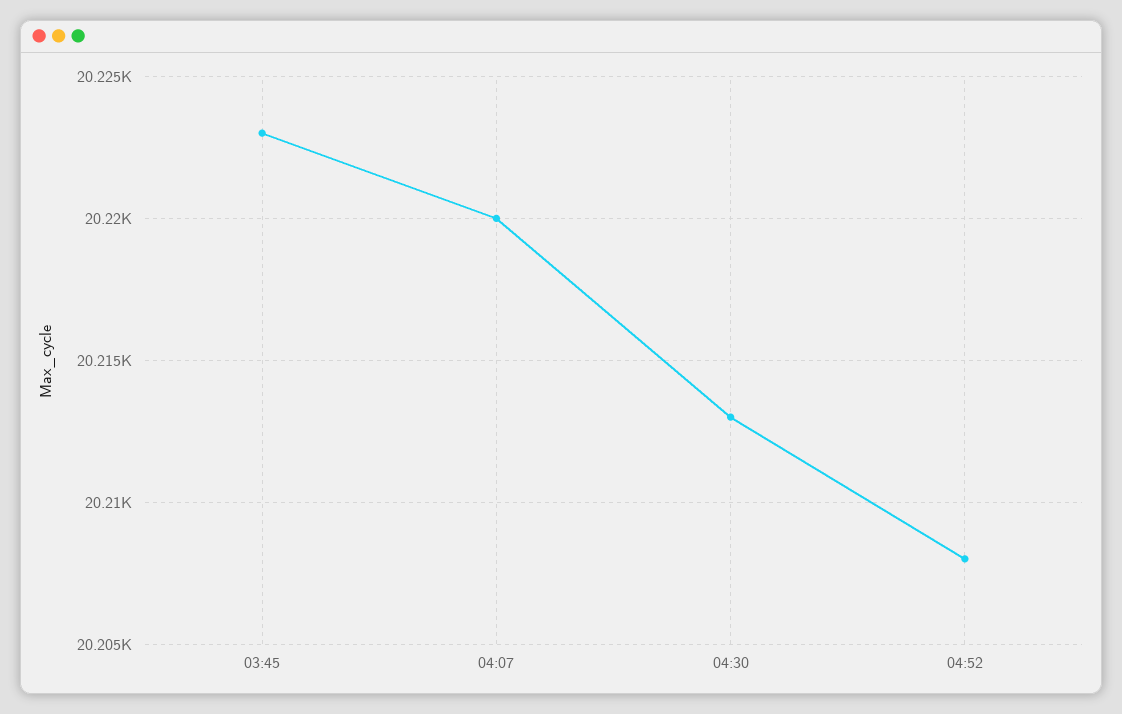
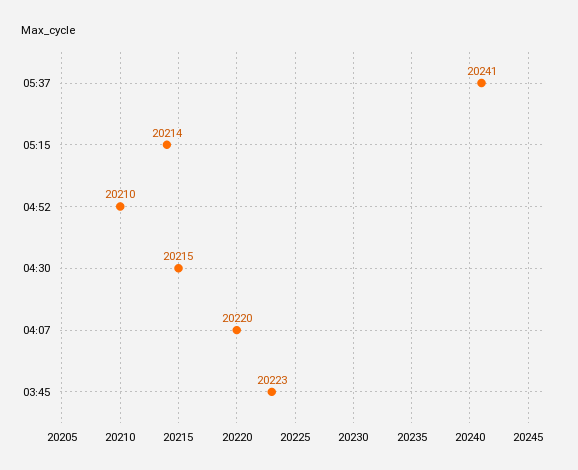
04:30: 20213 -> 20215
04:52: 20208 -> 20210
05:37: none -> 20241
05:15: none -> 20214

